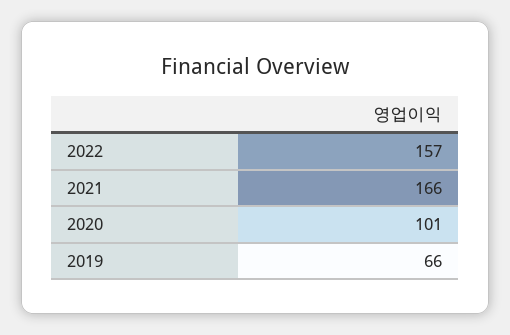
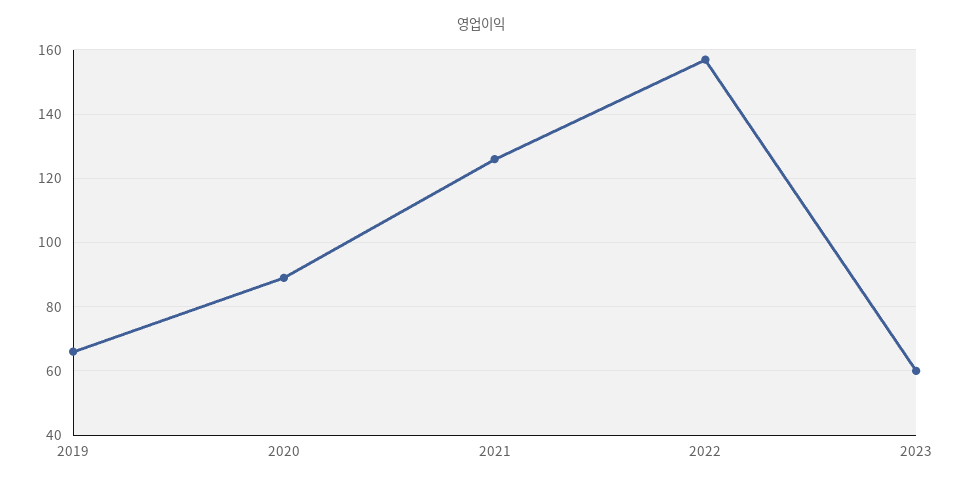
2021: 166 -> 125
2020: 101 -> 90
2023: none -> 60

